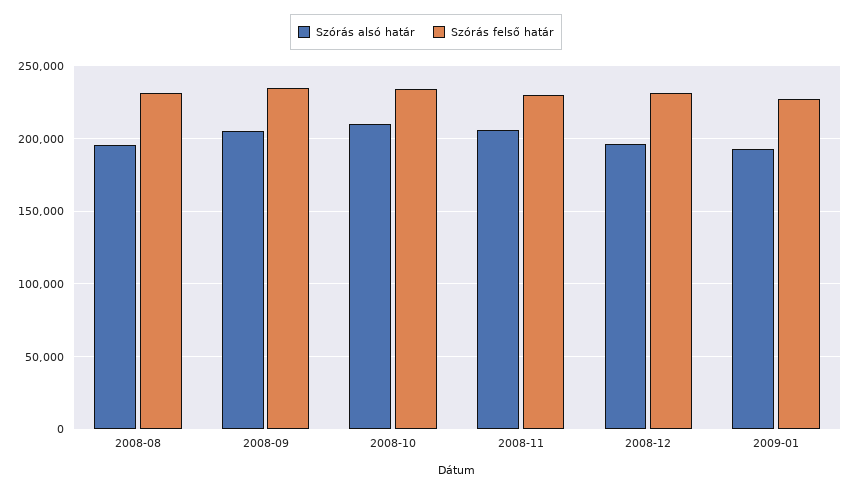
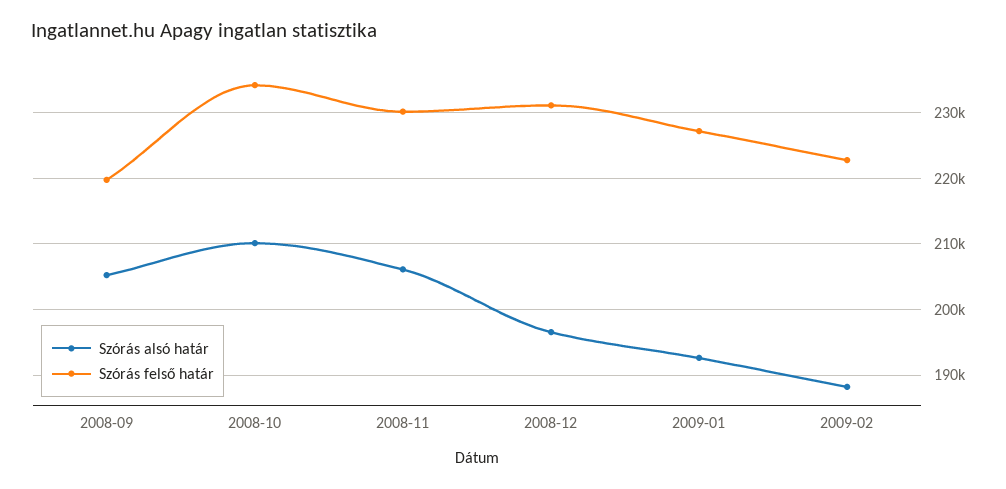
Szórás alsó határ, 2008-08: 195000 -> none
Szórás felső határ, 2008-08: 230000 -> none
Szórás felső határ, 2008-09: 235000 -> 220000
Szórás alsó határ, 2009-02: none -> 188000
Szórás felső határ, 2009-02: none -> 223000

